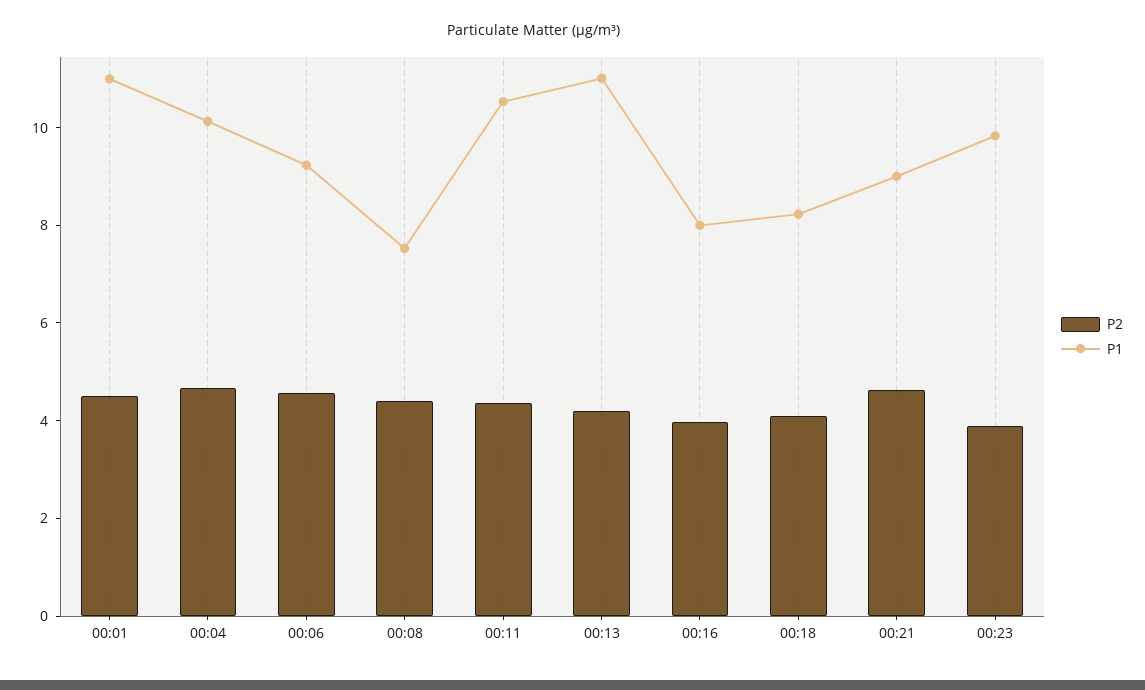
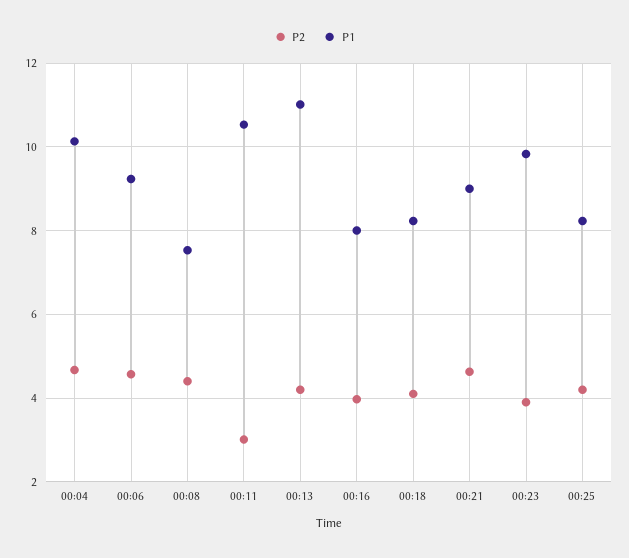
P2, 00:01: 4.5 -> none
P1, 00:01: 11 -> none
P2, 00:11: 4.5 -> 3
P2, 00:25: none -> 4.2
P1, 00:25: none -> 8.2

